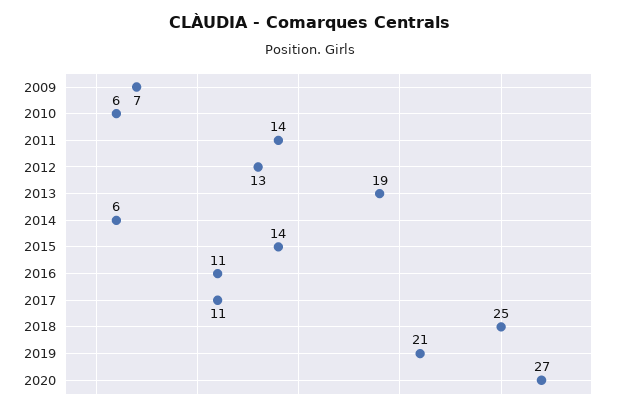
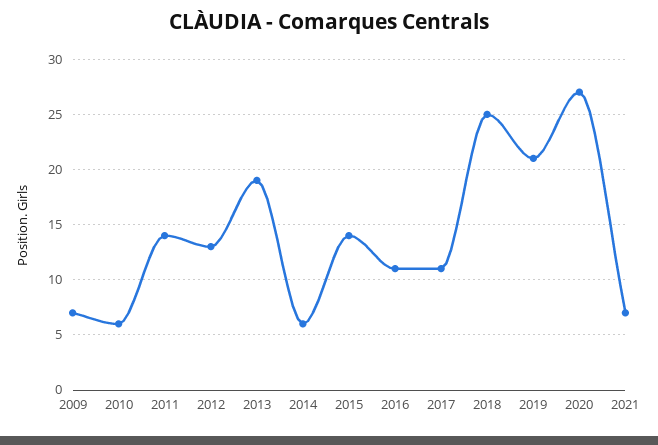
2021: none -> 7

